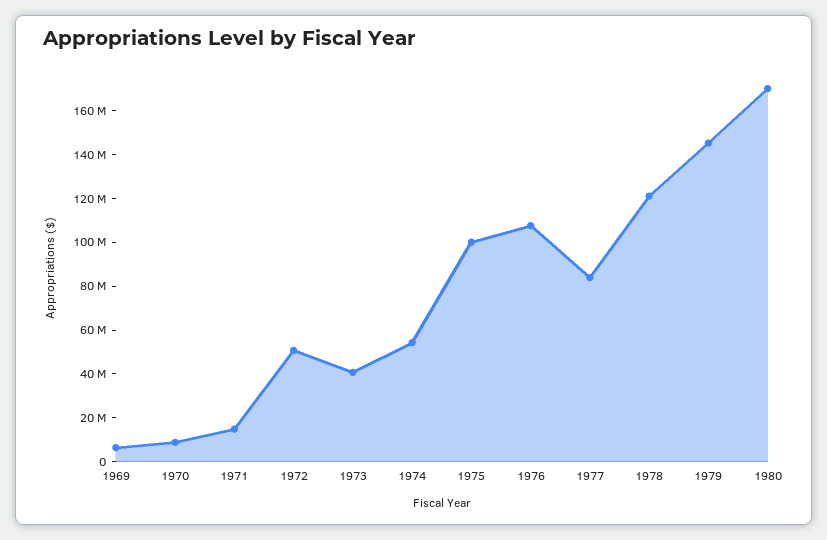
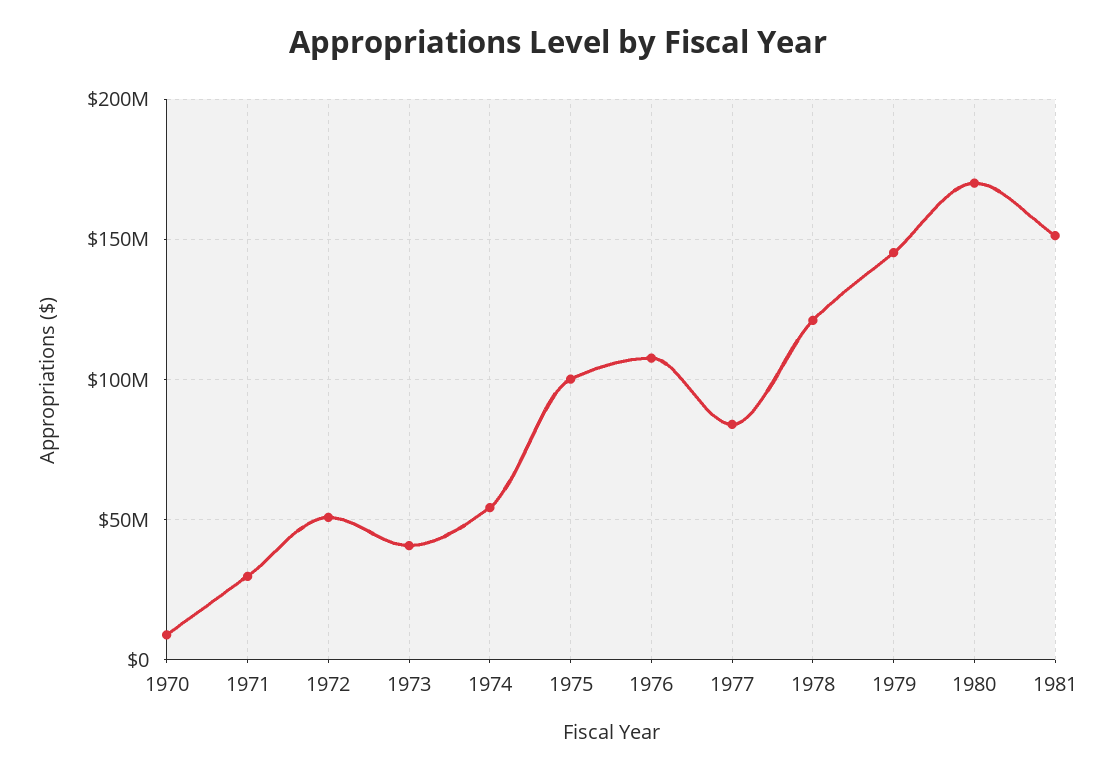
1969: 5000000 -> none
1971: 15000000 -> 30000000
1981: none -> 150000000

